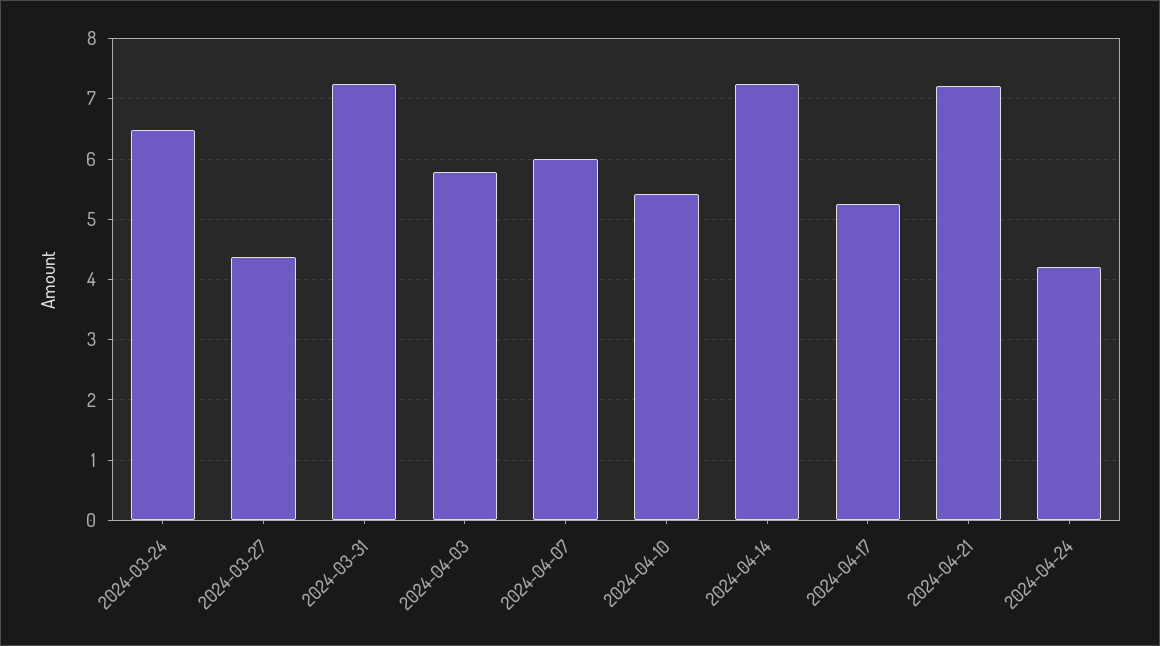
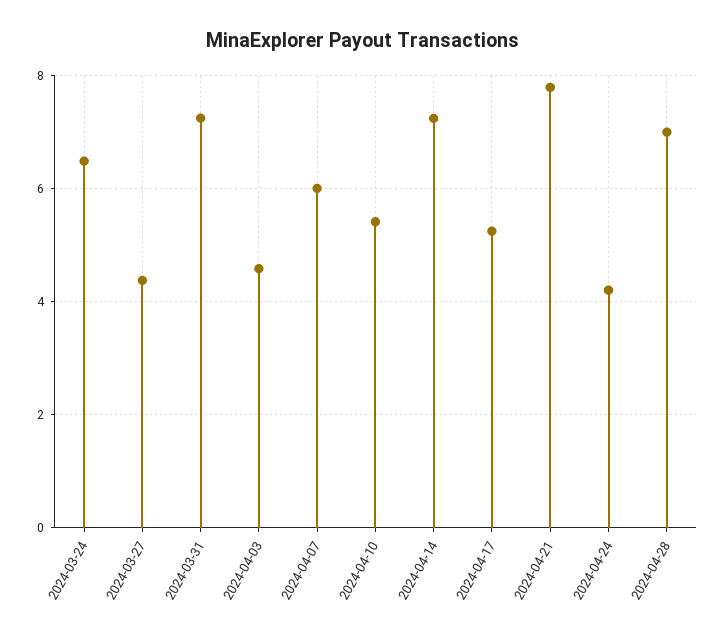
2024-04-03: 5.8 -> 4.6
2024-04-21: 7.2 -> 7.8
2024-04-28: none -> 7

